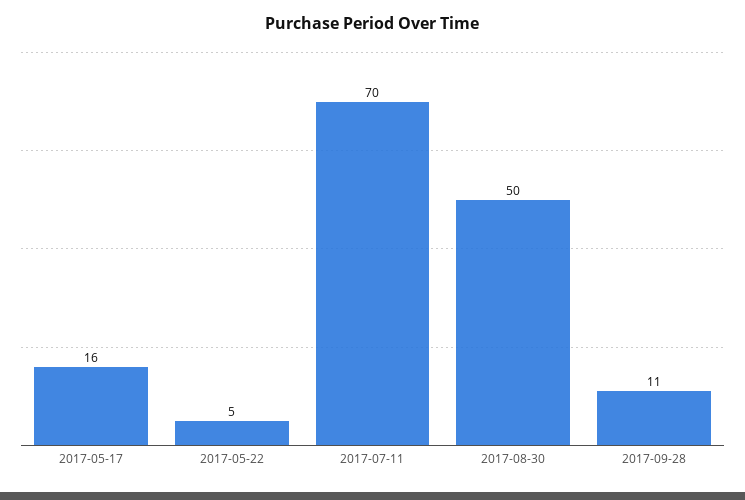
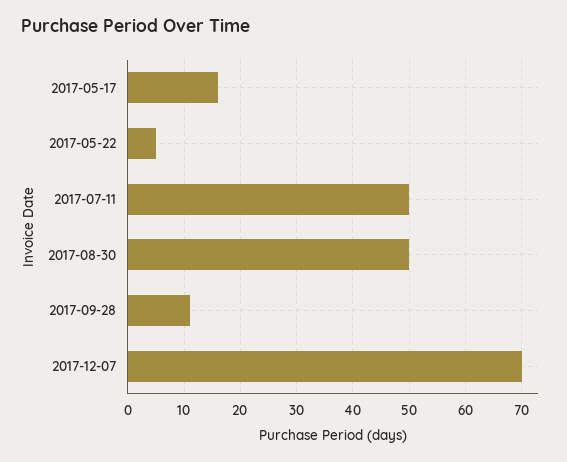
2017-07-11: 70 -> 50
2017-12-07: none -> 70

